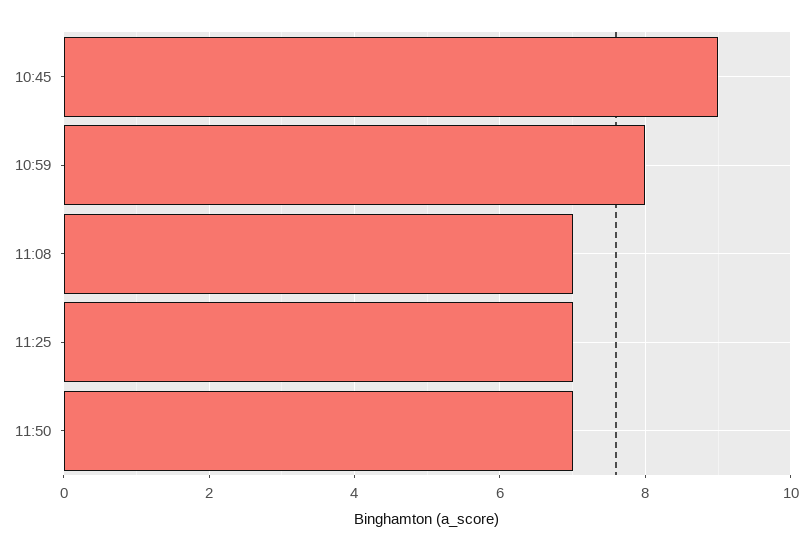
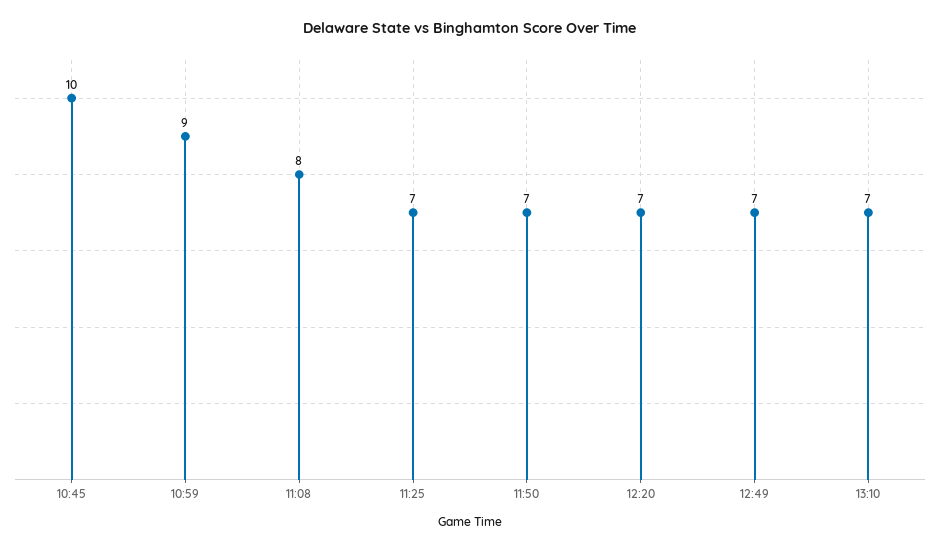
10:45: 9 -> 10
10:59: 8 -> 9
11:08: 7 -> 8
12:20: none -> 7
12:49: none -> 7
13:10: none -> 7

